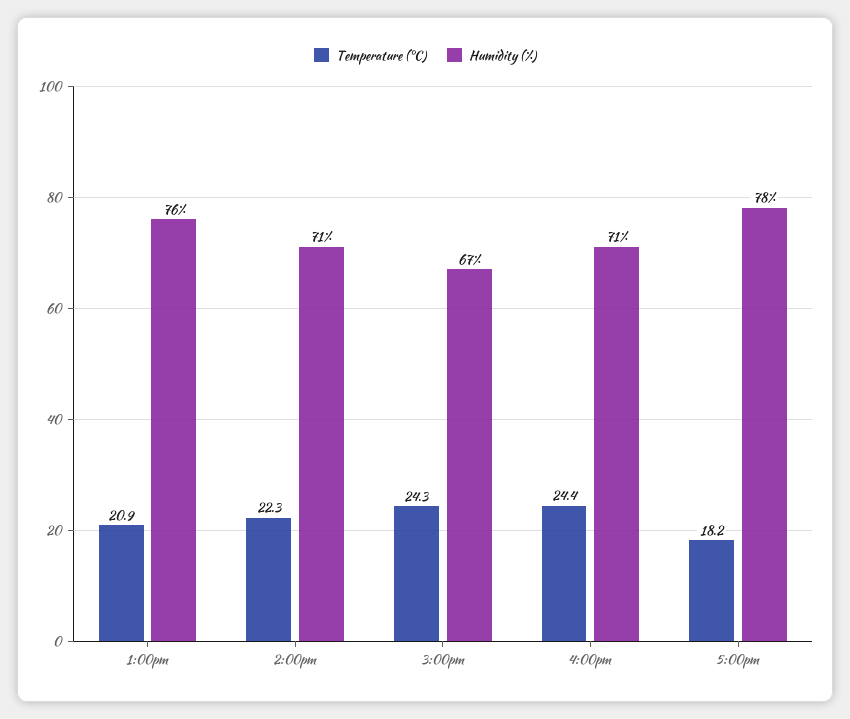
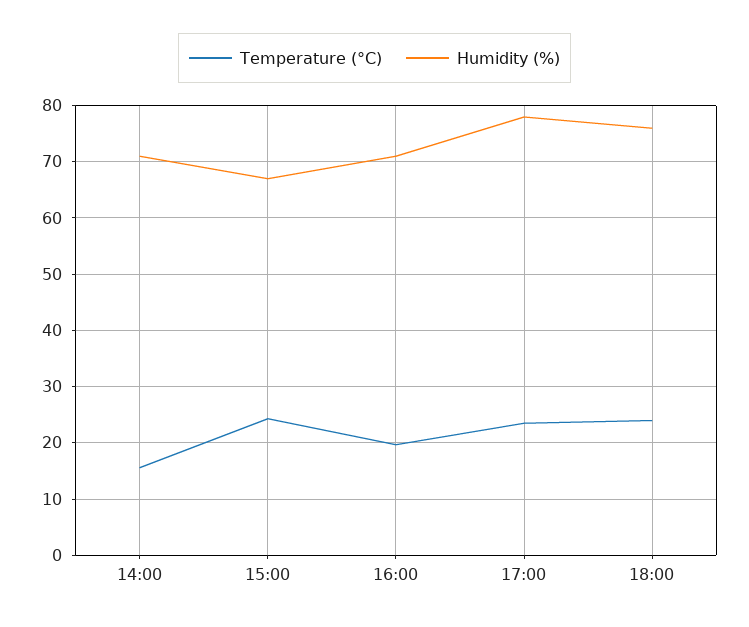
Temperature (°C), 1:00pm: 20.9 -> none
Humidity (%), 1:00pm: 76 -> none
Temperature (°C), 2:00pm: 22.3 -> 16
Temperature (°C), 4:00pm: 24.4 -> 20
Temperature (°C), 5:00pm: 18.2 -> 24
Temperature (°C), 18:00: none -> 24
Humidity (%), 18:00: none -> 76

